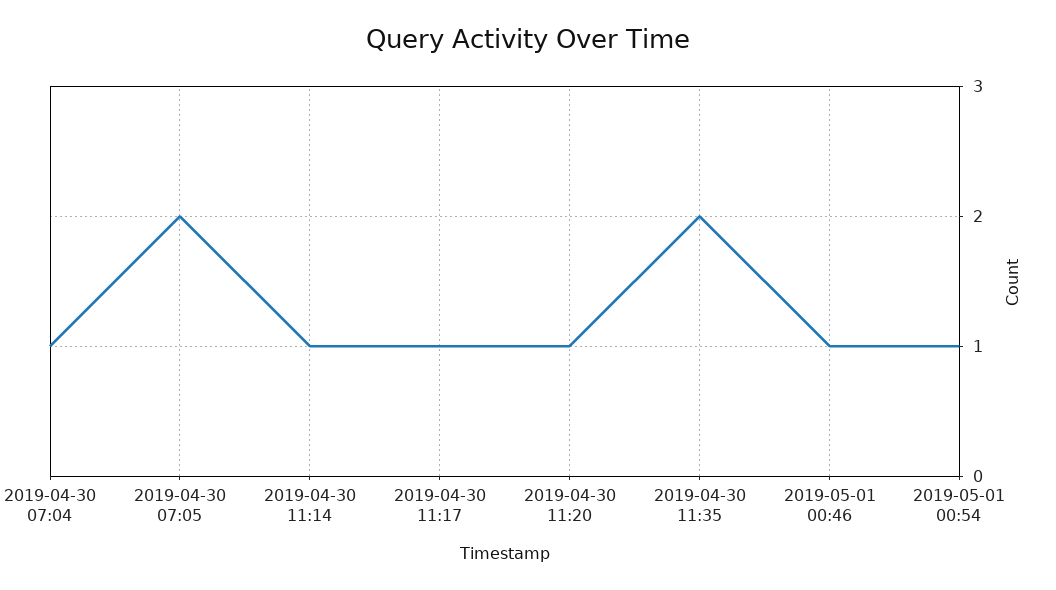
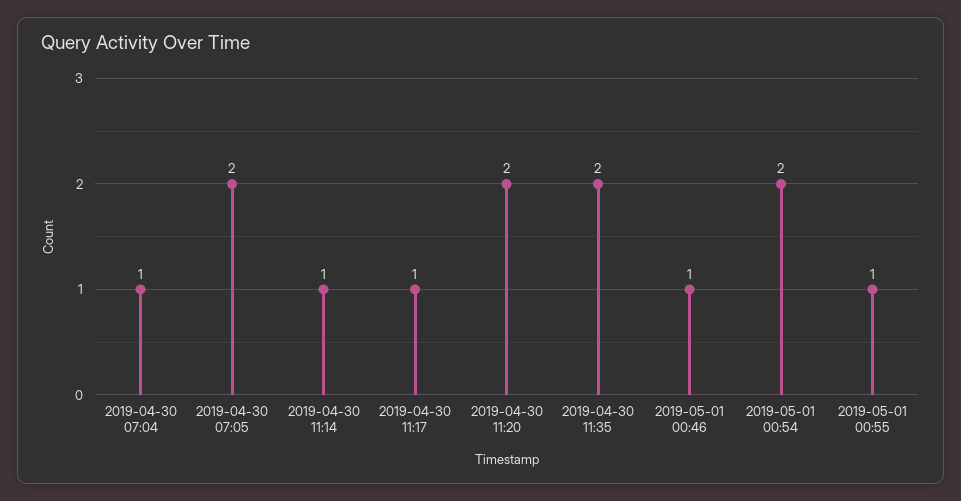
2019-04-30 11:20: 1 -> 2
2019-05-01 00:54: 1 -> 2
2019-05-01 00:55: none -> 1

